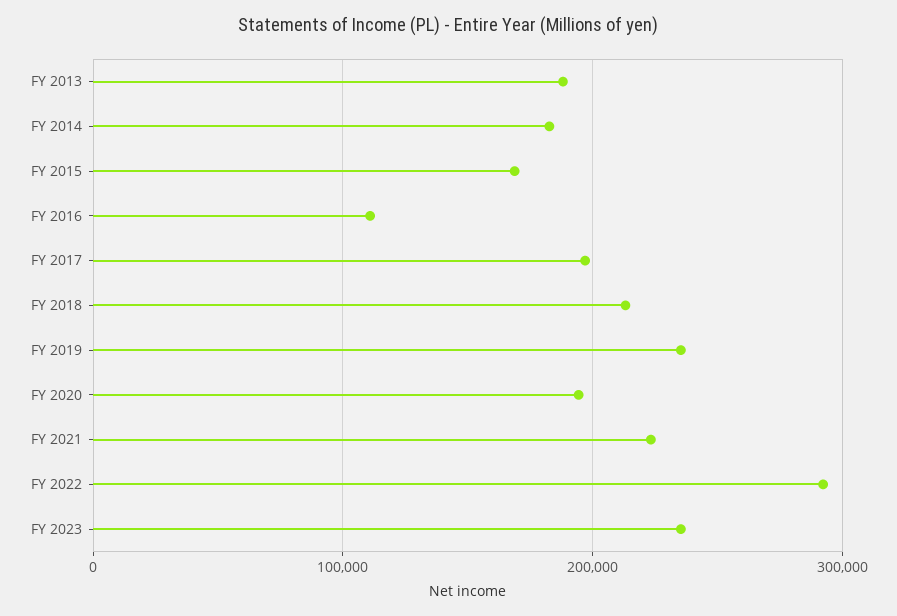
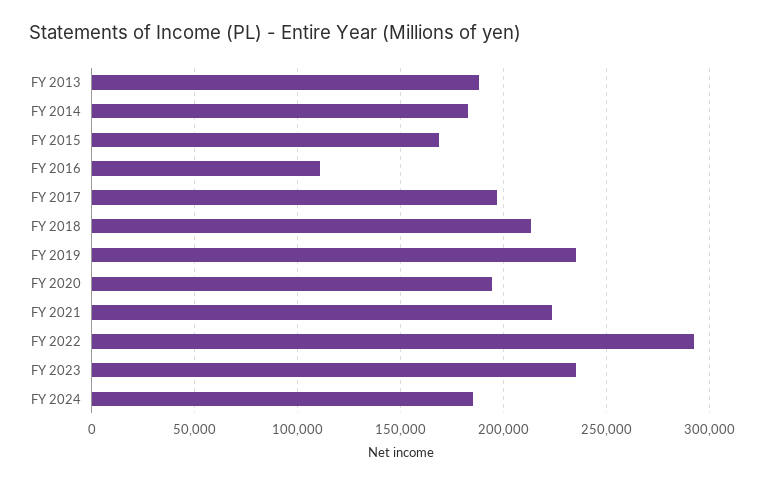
FY 2024: none -> 185000

